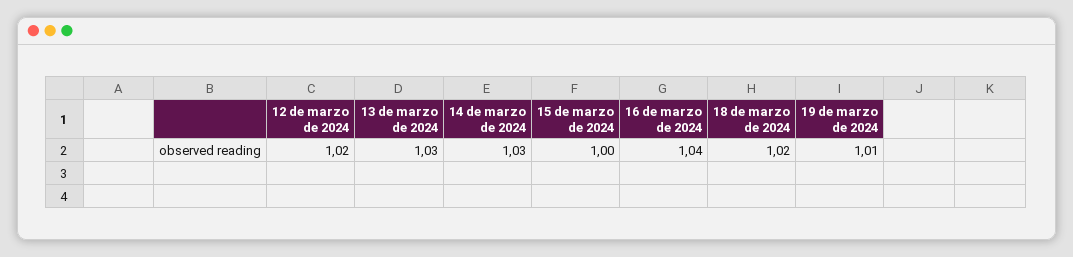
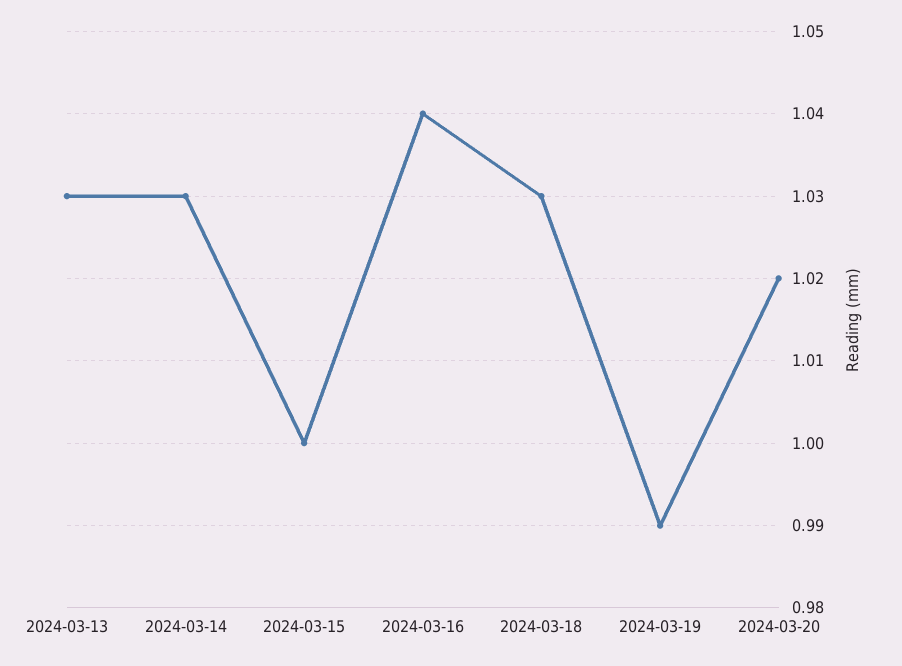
12 de marzo de 2024: 1.02 -> none
18 de marzo de 2024: 1.02 -> 1.03
19 de marzo de 2024: 1.01 -> 0.99
2024-03-20: none -> 1.02

